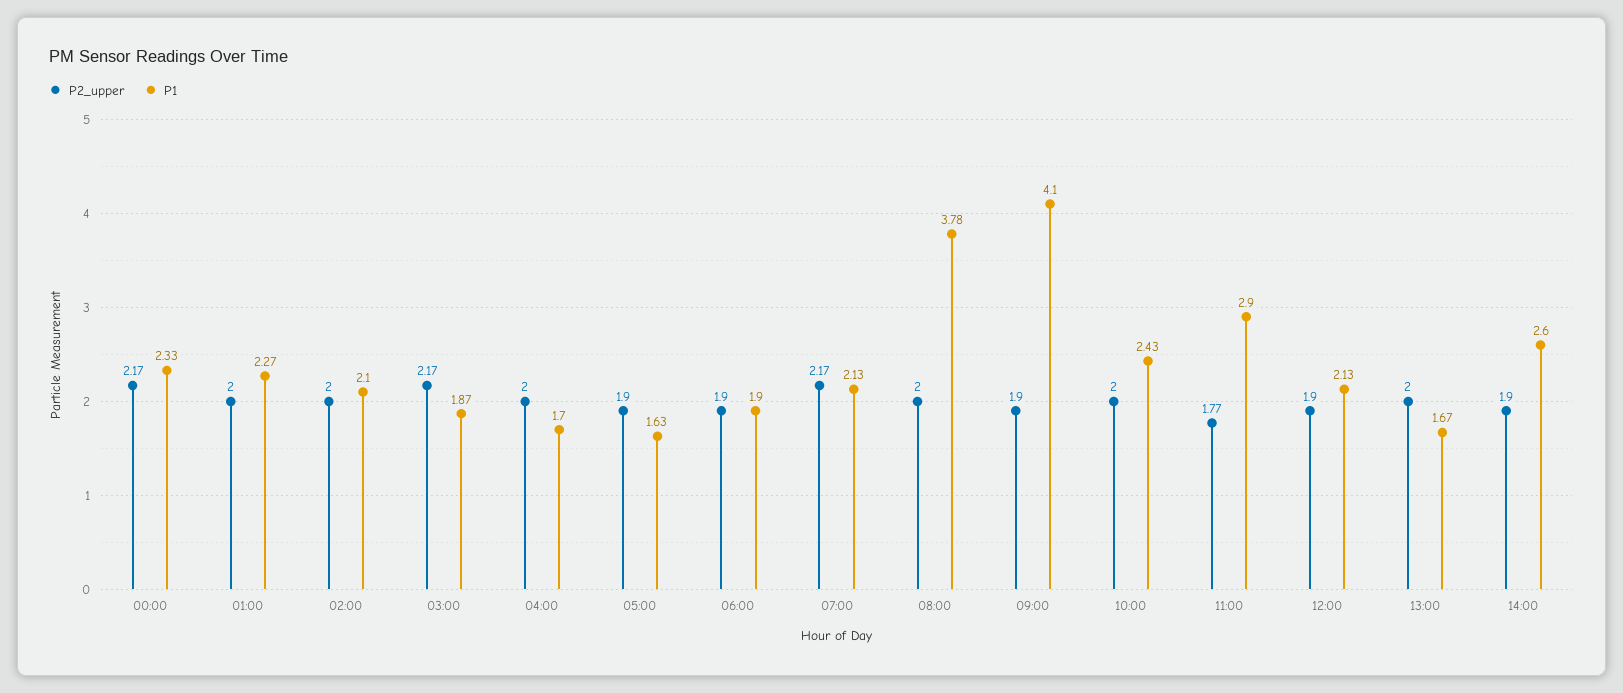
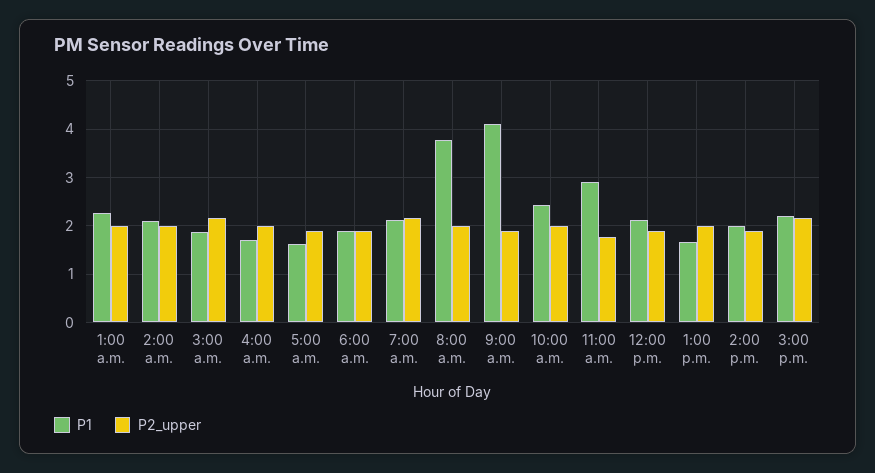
P2_upper, 00:00: 2.17 -> none
P1, 00:00: 2.33 -> none
P1, 14:00: 2.6 -> 2
P1, 3:00 p.m.: none -> 2.2
P2_upper, 3:00 p.m.: none -> 2.2

